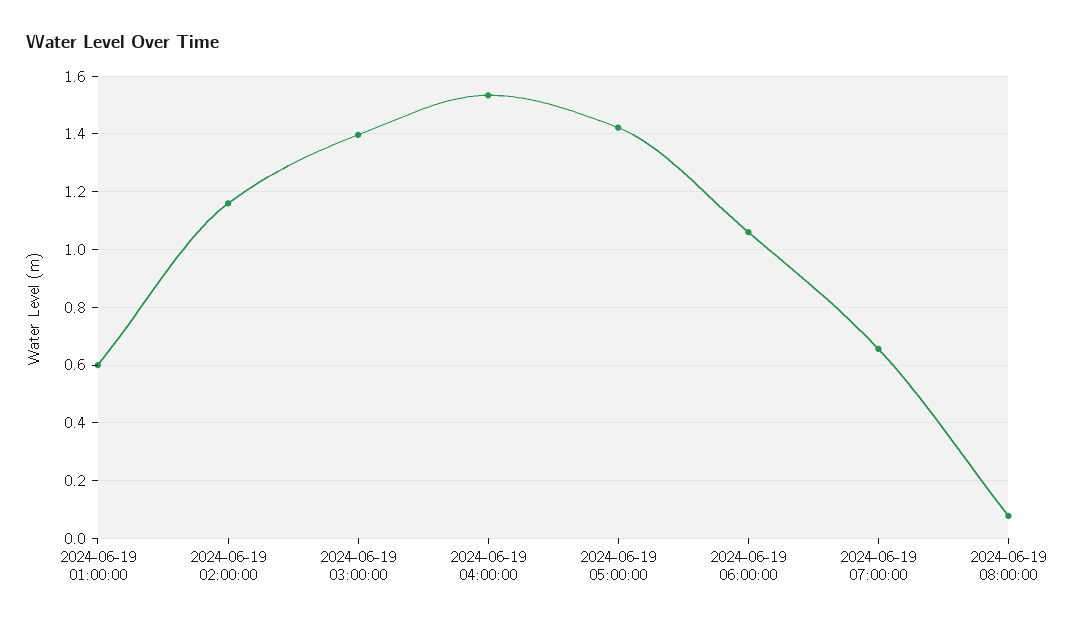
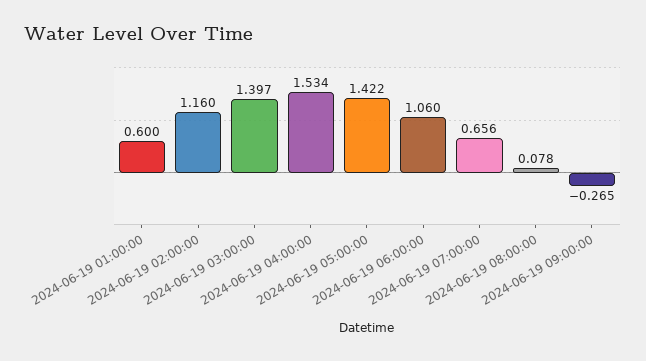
2024-06-19 09:00:00: none -> -0.265

